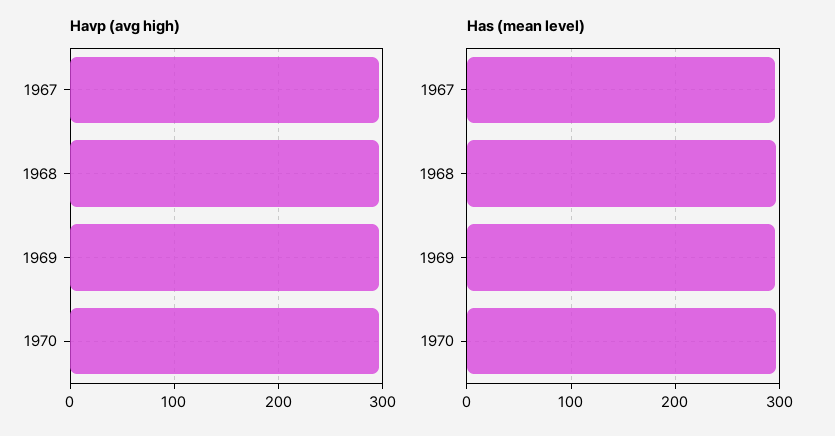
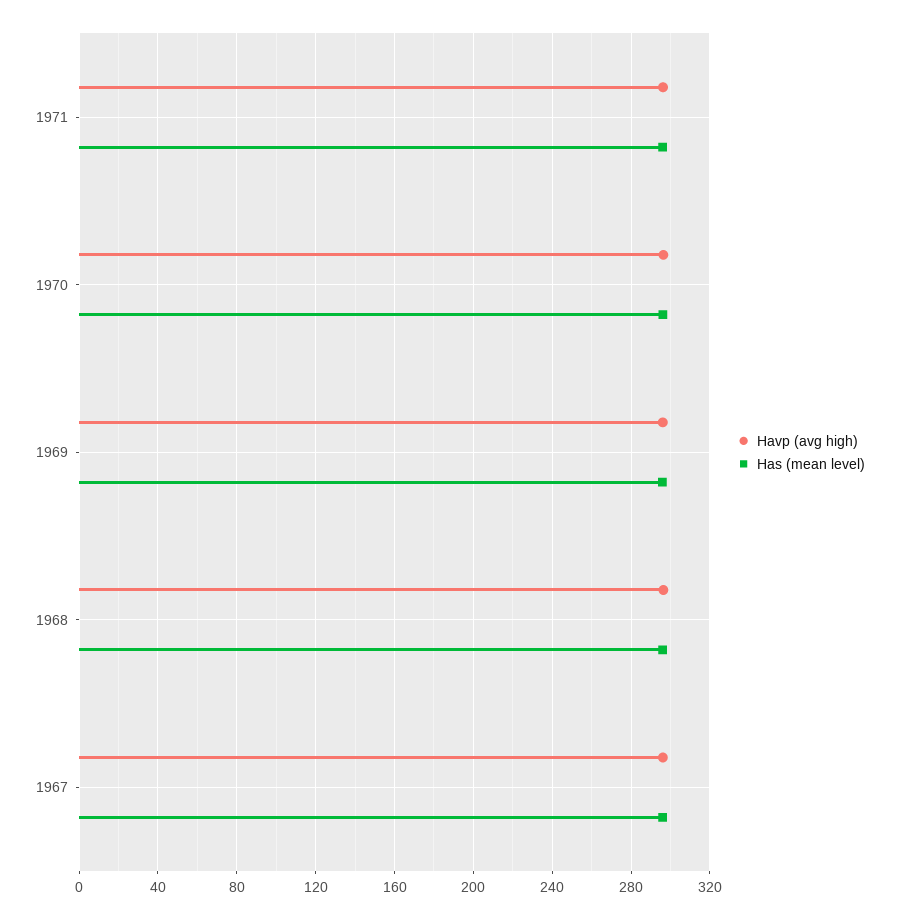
Havp (avg high), 1971: none -> 295
Has (mean level), 1971: none -> 295

